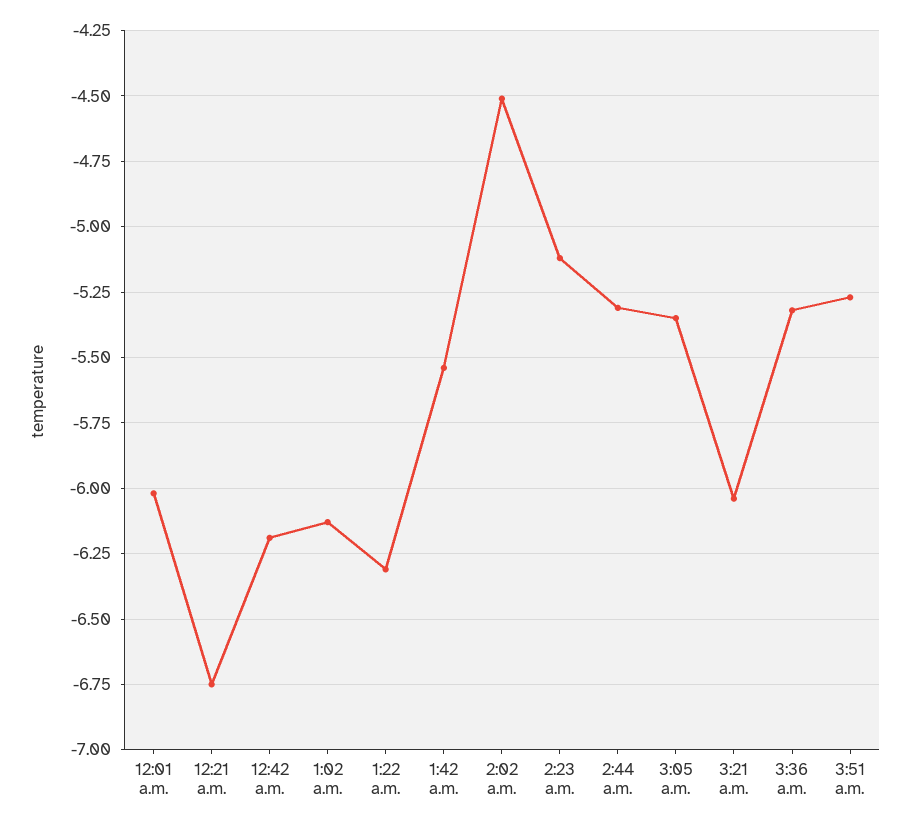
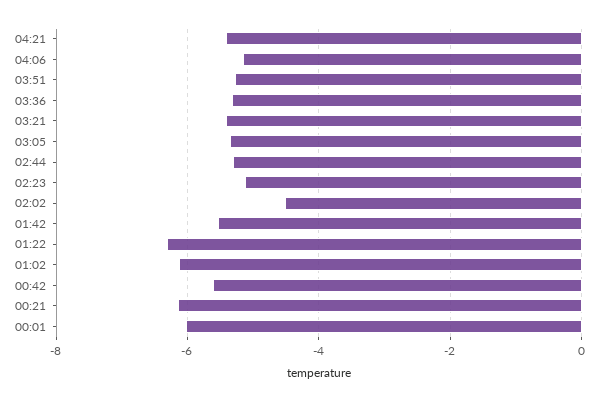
12:21 a.m.: -6.75 -> -6.2
12:42 a.m.: -6.2 -> -5.6
3:21 a.m.: -6.05 -> -5.4
04:21: none -> -5.4
04:06: none -> -5.2

